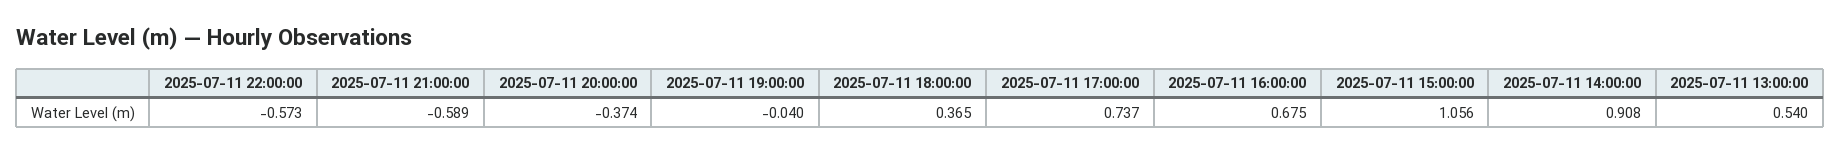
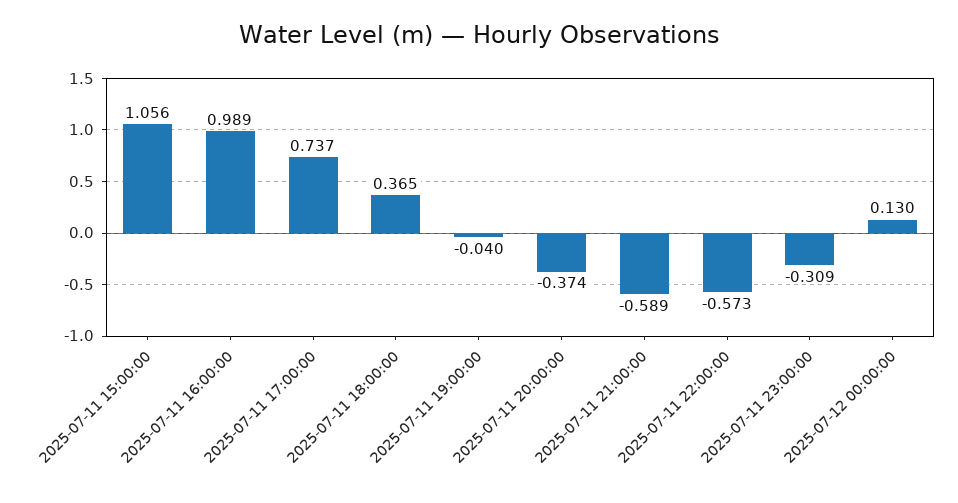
2025-07-11 16:00:00: 0.675 -> 0.989
2025-07-11 14:00:00: 0.908 -> none
2025-07-11 13:00:00: 0.54 -> none
2025-07-11 23:00:00: none -> -0.309
2025-07-12 00:00:00: none -> 0.13

